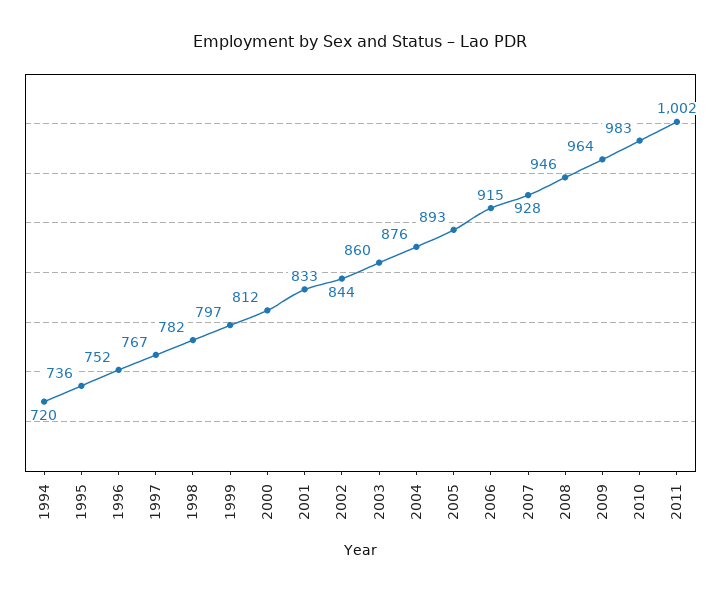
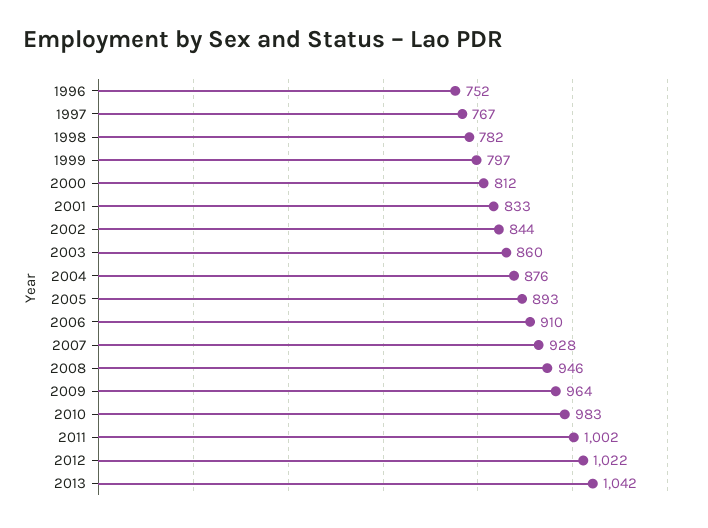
1994: 720 -> none
1995: 736 -> none
2006: 915 -> 910
2012: none -> 1022
2013: none -> 1042

